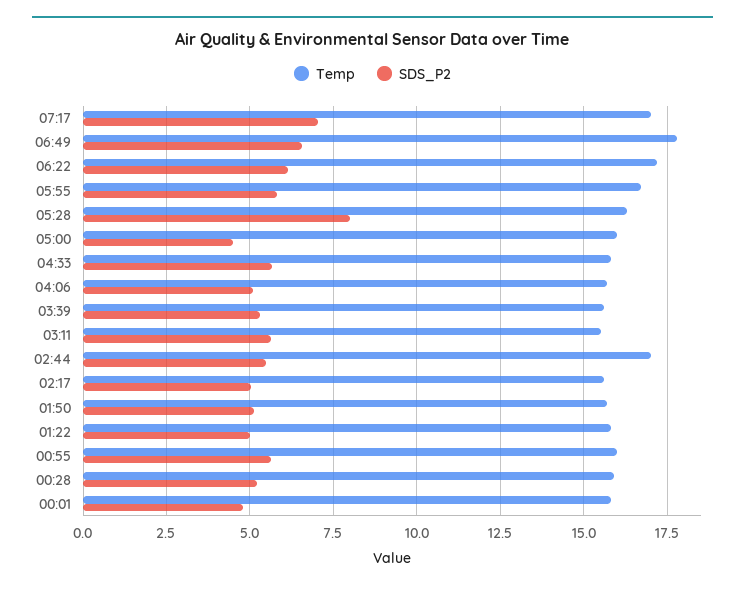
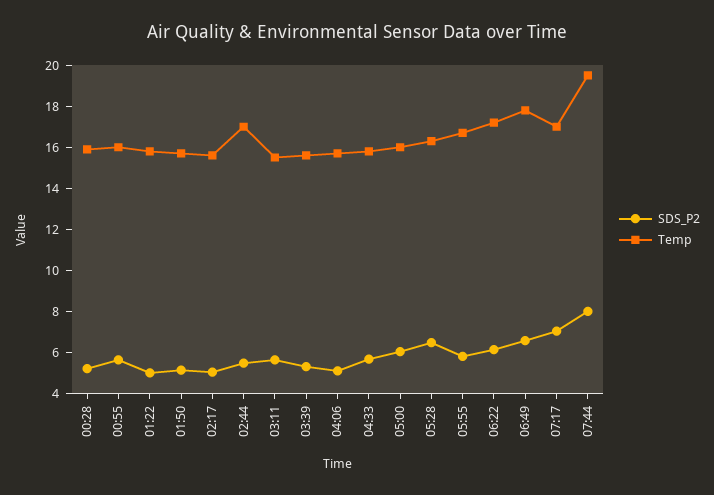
SDS_P2, 05:28: 8 -> 6.5
SDS_P2, 05:00: 4.5 -> 6
Temp, 00:01: 15.75 -> none
SDS_P2, 00:01: 4.75 -> none
SDS_P2, 07:44: none -> 8
Temp, 07:44: none -> 19.5

